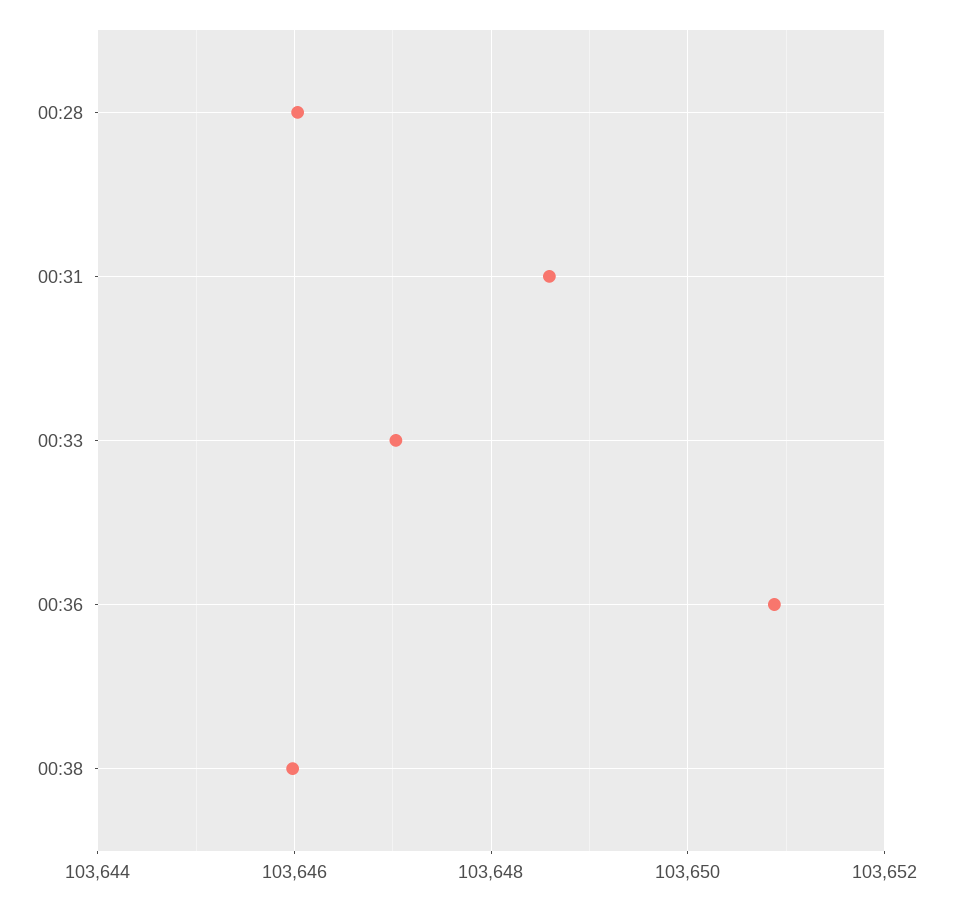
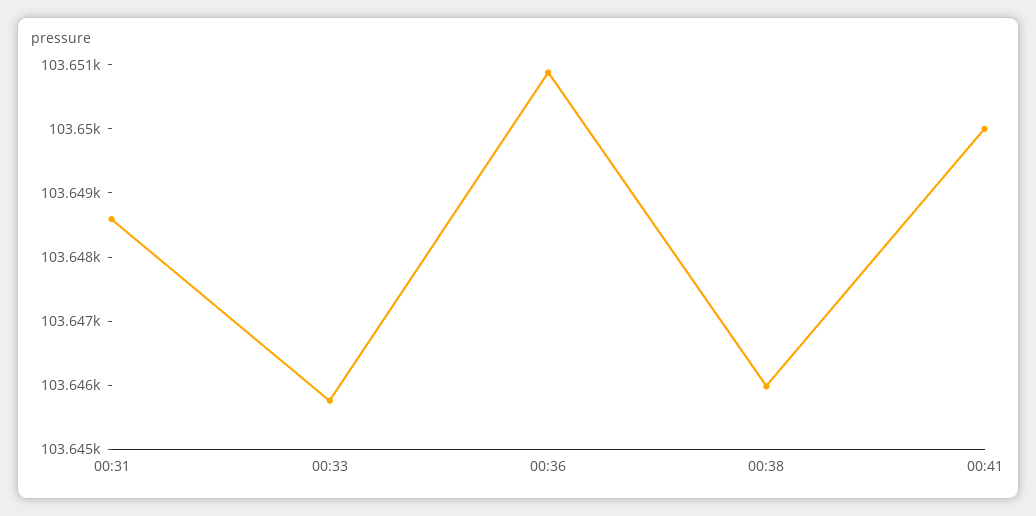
00:28: 103646 -> none
00:33: 103647 -> 103645.8
00:41: none -> 103650

